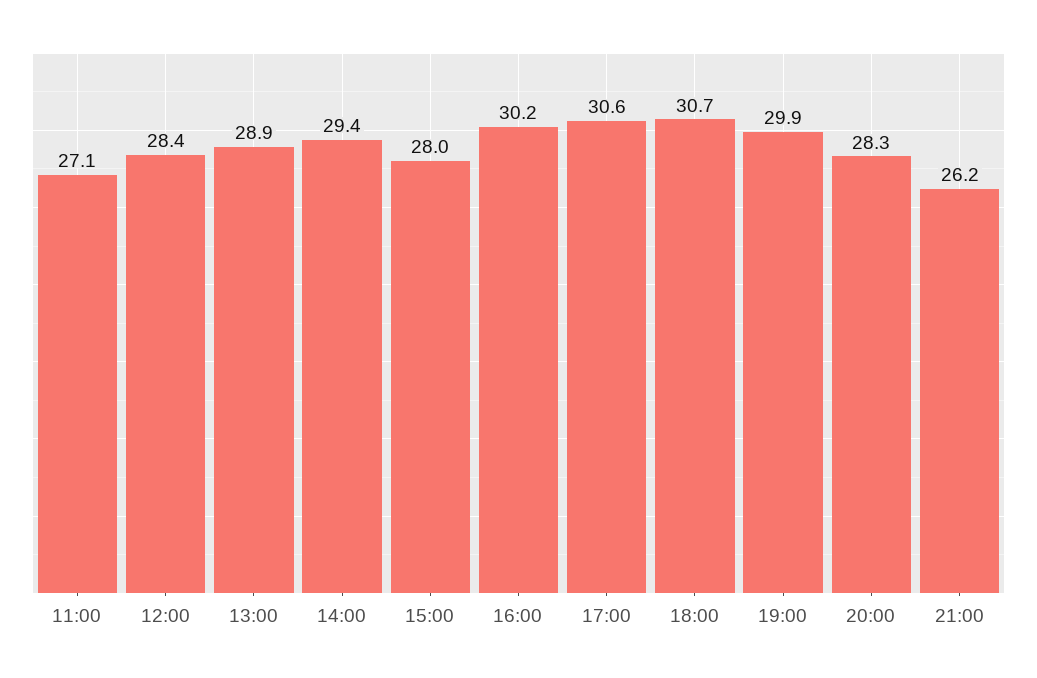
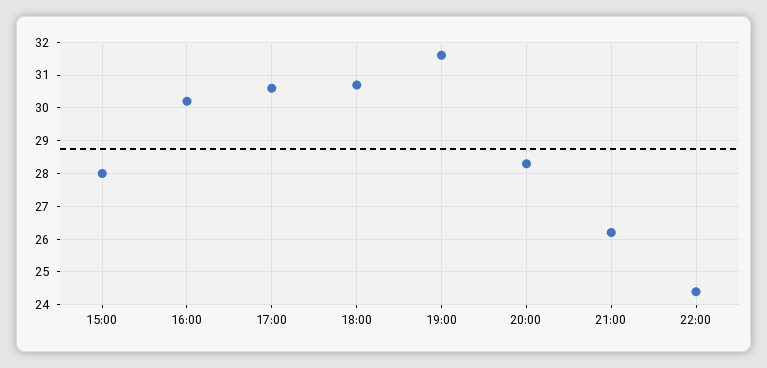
11:00: 27.1 -> none
12:00: 28.4 -> none
13:00: 28.9 -> none
14:00: 29.4 -> none
19:00: 29.9 -> 31.5
22:00: none -> 24.5

